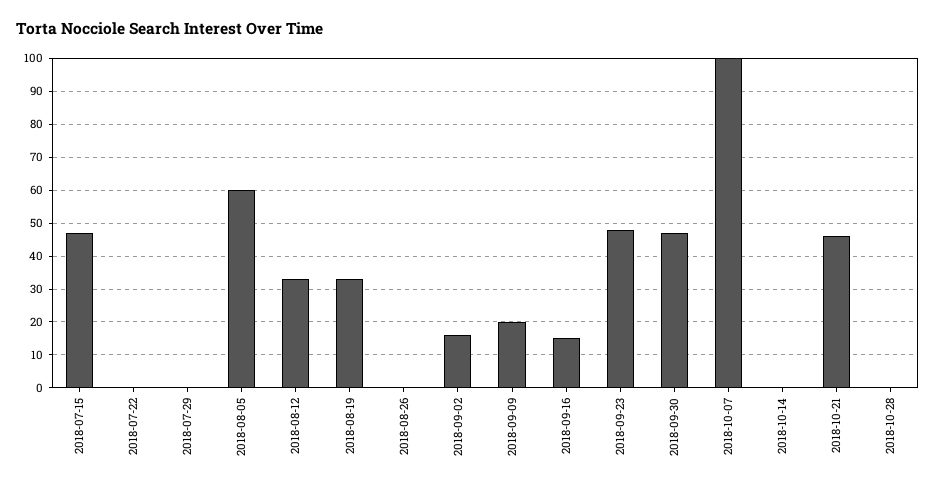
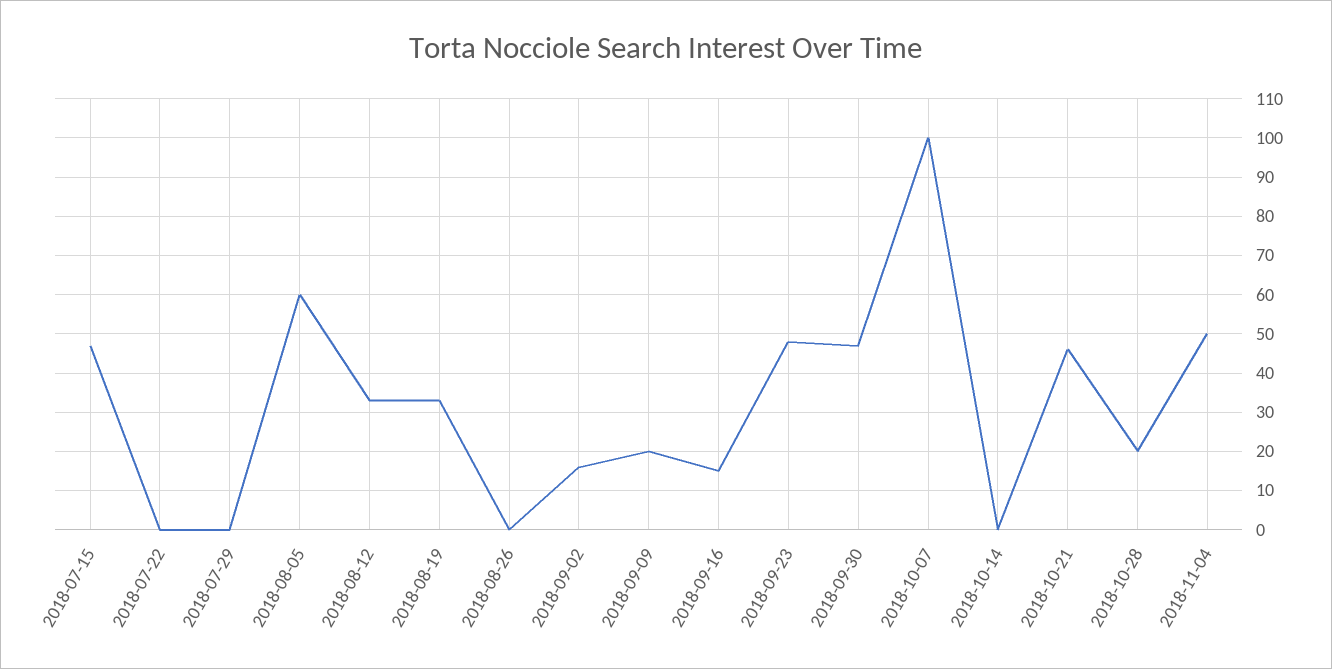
2018-10-28: 0 -> 20
2018-11-04: none -> 50

